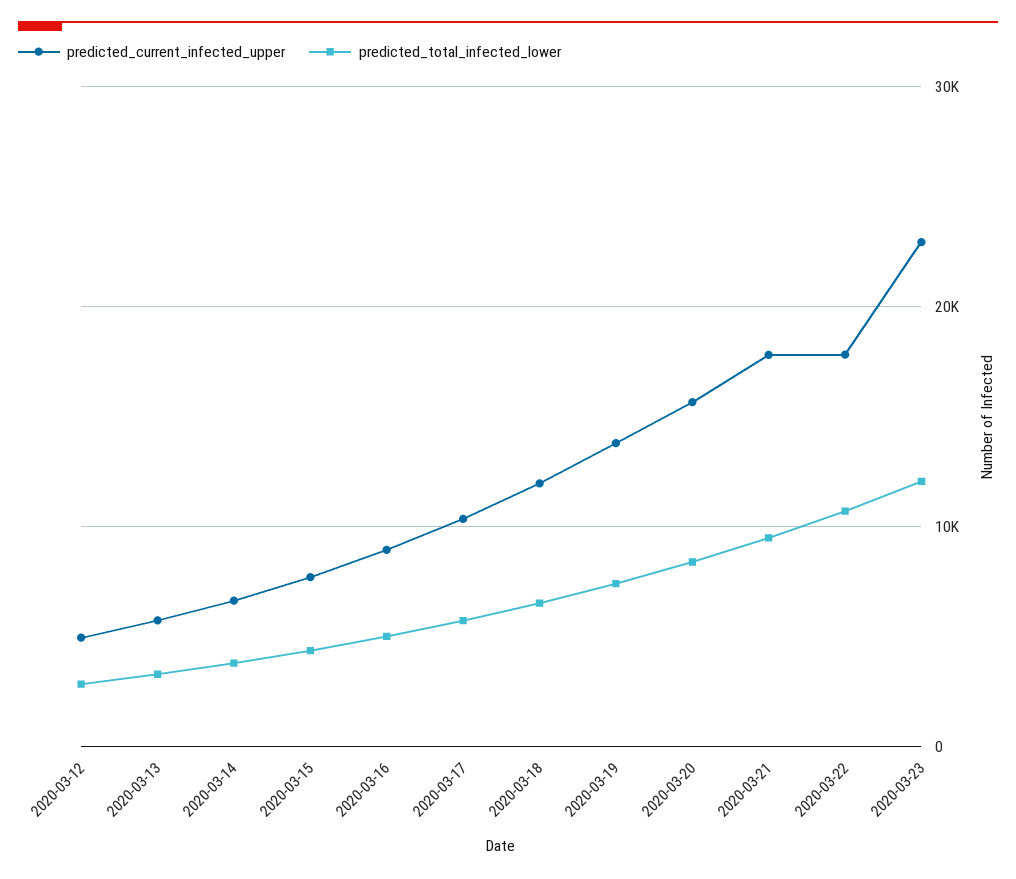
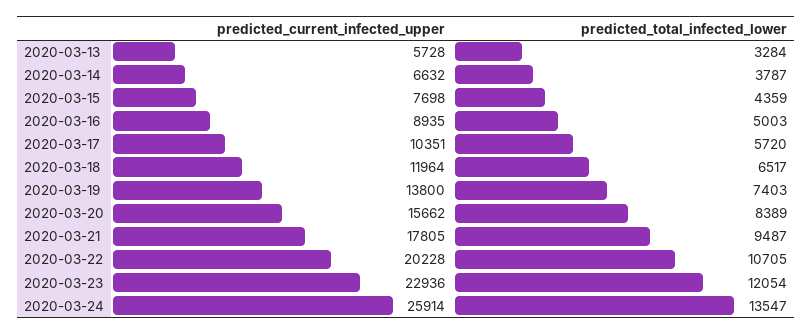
predicted_current_infected_upper, 2020-03-12: 5000 -> none
predicted_total_infected_lower, 2020-03-12: 3000 -> none
predicted_current_infected_upper, 2020-03-22: 18000 -> 20228
predicted_current_infected_upper, 2020-03-24: none -> 25914
predicted_total_infected_lower, 2020-03-24: none -> 13547

